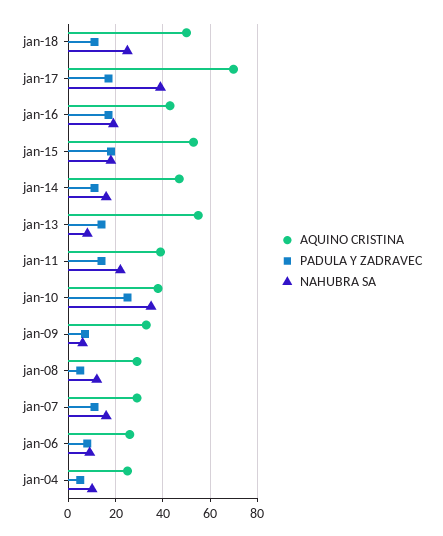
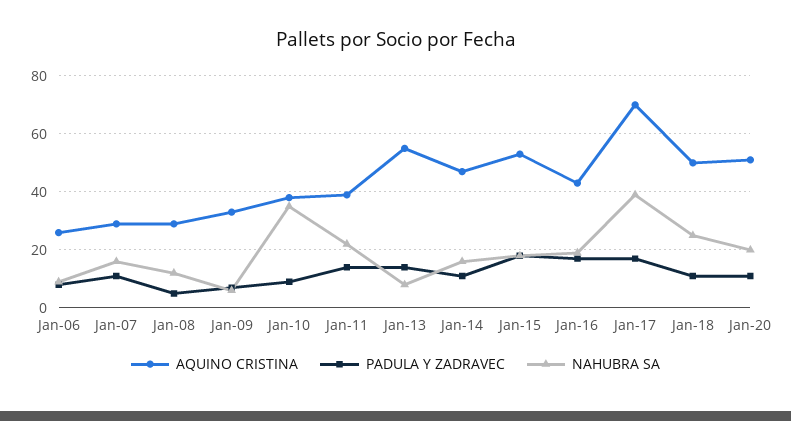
PADULA Y ZADRAVEC, jan-10: 25 -> 10
AQUINO CRISTINA, jan-04: 25 -> none
PADULA Y ZADRAVEC, jan-04: 5 -> none
NAHUBRA SA, jan-04: 10 -> none
AQUINO CRISTINA, Jan-20: none -> 50
PADULA Y ZADRAVEC, Jan-20: none -> 10
NAHUBRA SA, Jan-20: none -> 20

